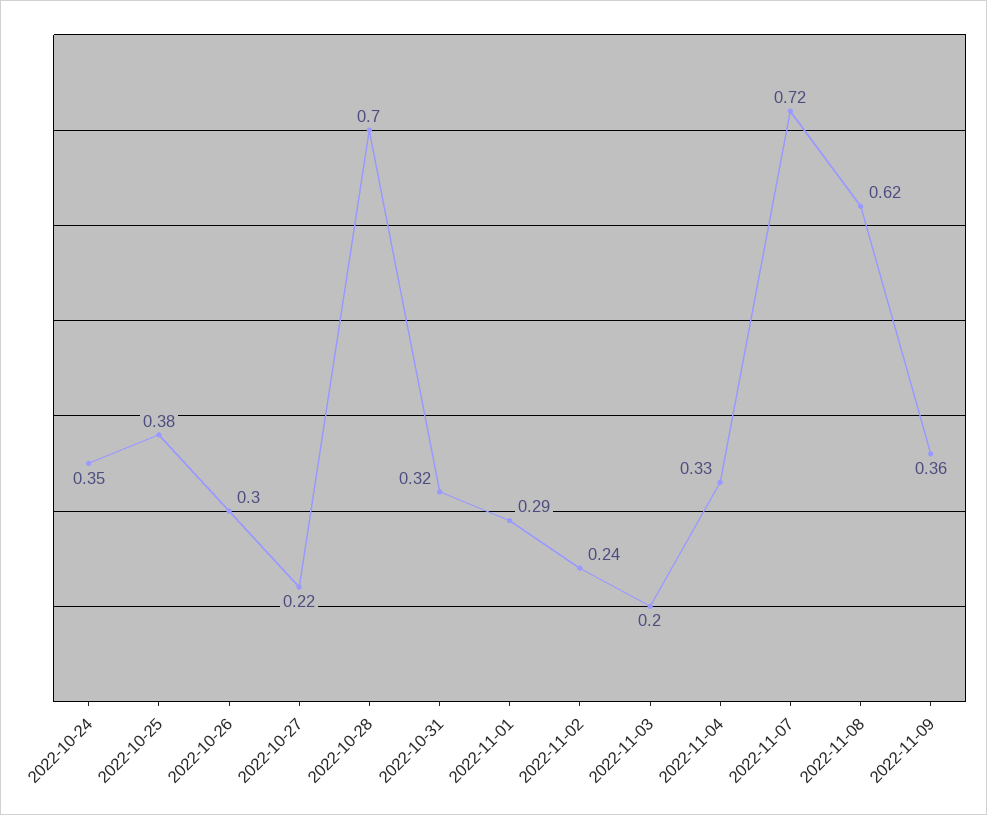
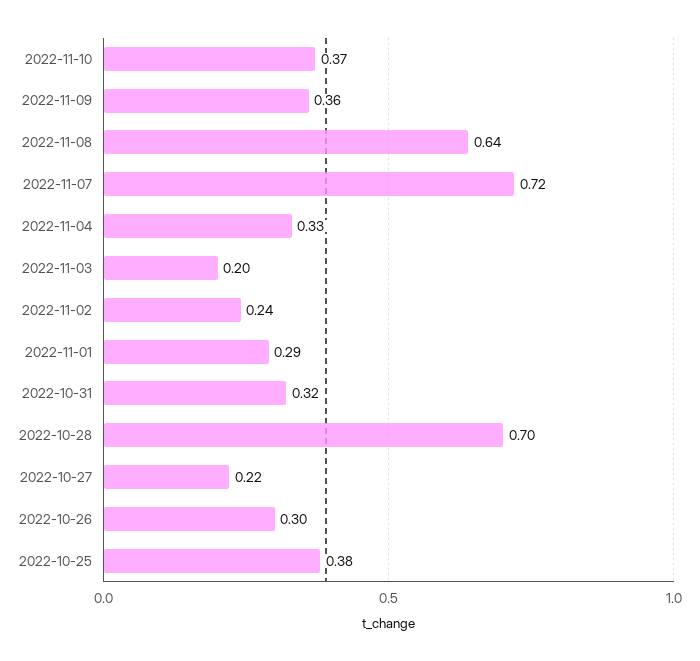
2022-10-24: 0.35 -> none
2022-11-08: 0.62 -> 0.64
2022-11-10: none -> 0.37

